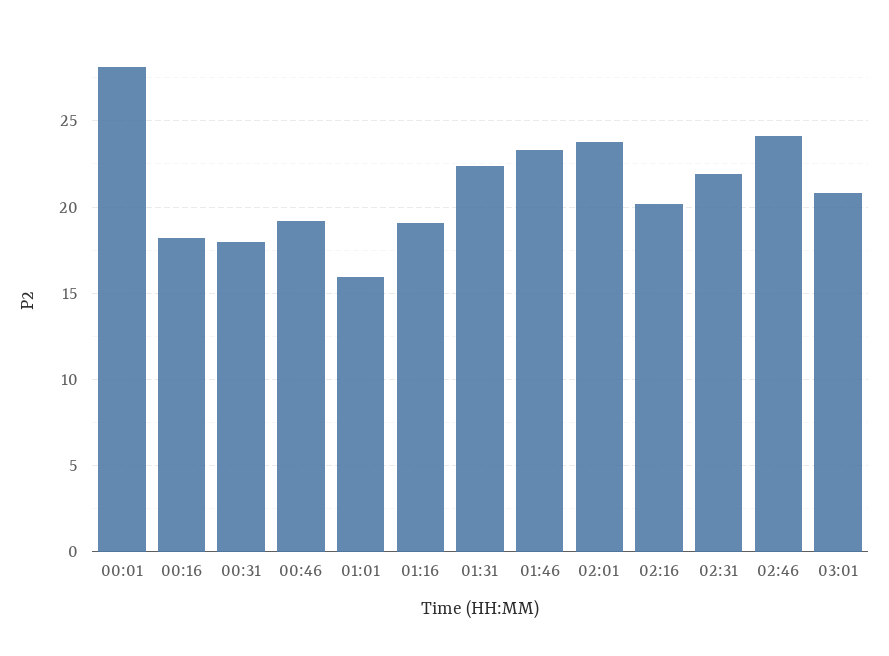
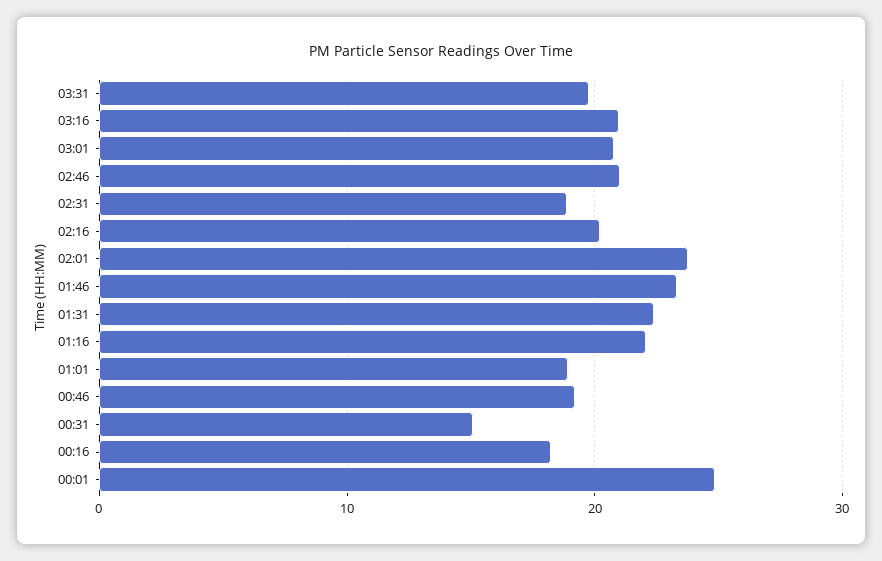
00:01: 28 -> 25
00:31: 18 -> 15
01:01: 16 -> 19
01:16: 19 -> 22
02:31: 22 -> 19
02:46: 24 -> 21
03:31: none -> 20
03:16: none -> 21

